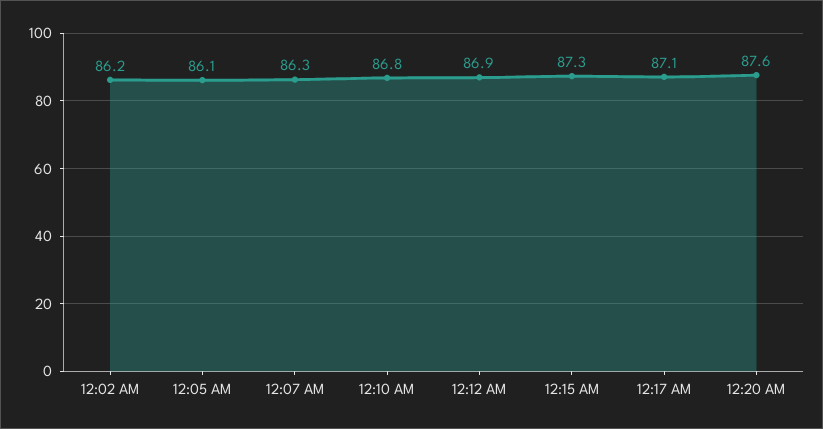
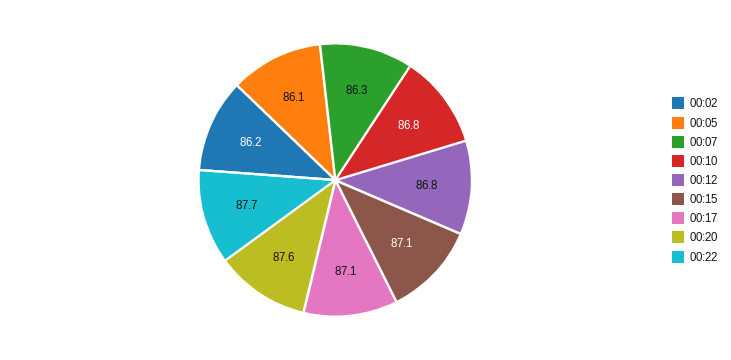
12:12 AM: 86.9 -> 86.8
12:15 AM: 87.3 -> 87.1
00:22: none -> 87.7

